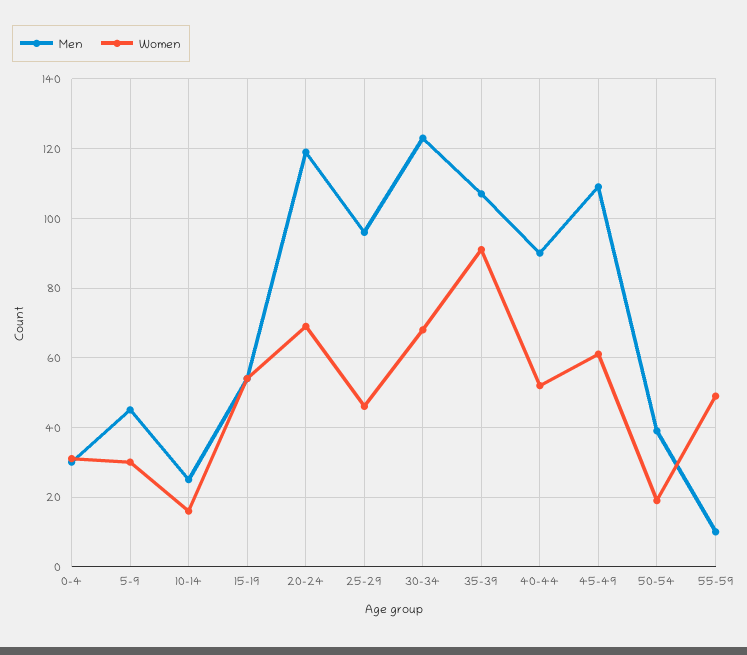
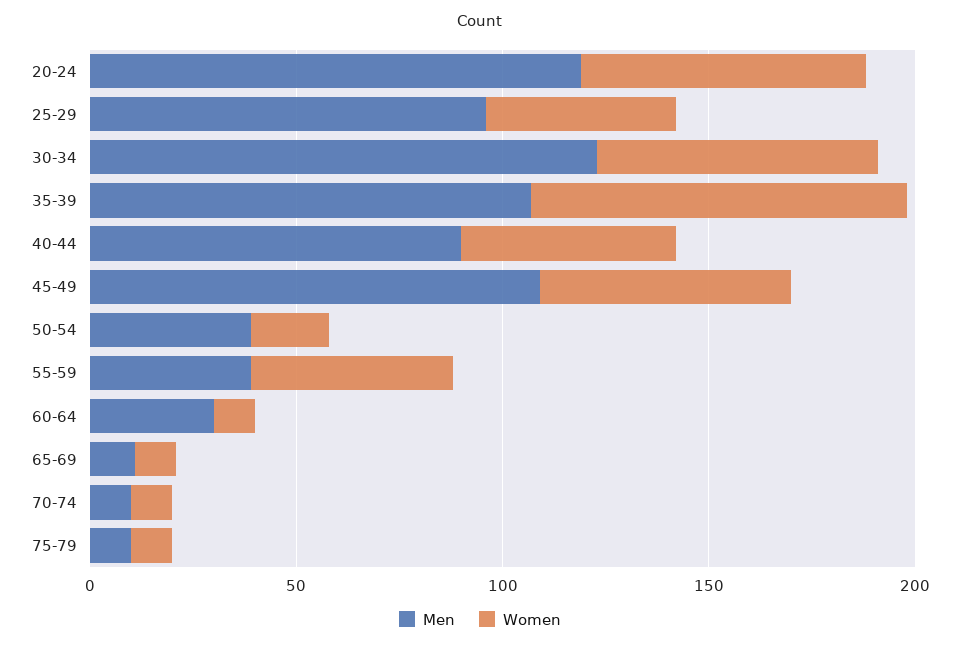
Men, 0-4: 30 -> none
Women, 0-4: 30 -> none
Men, 5-9: 45 -> none
Women, 5-9: 30 -> none
Men, 10-14: 25 -> none
Women, 10-14: 15 -> none
Men, 15-19: 55 -> none
Women, 15-19: 55 -> none
Men, 55-59: 10 -> 40
Men, 60-64: none -> 30
Women, 60-64: none -> 10
Men, 65-69: none -> 10
Women, 65-69: none -> 10
Men, 70-74: none -> 10
Women, 70-74: none -> 10
Men, 75-79: none -> 10
Women, 75-79: none -> 10

